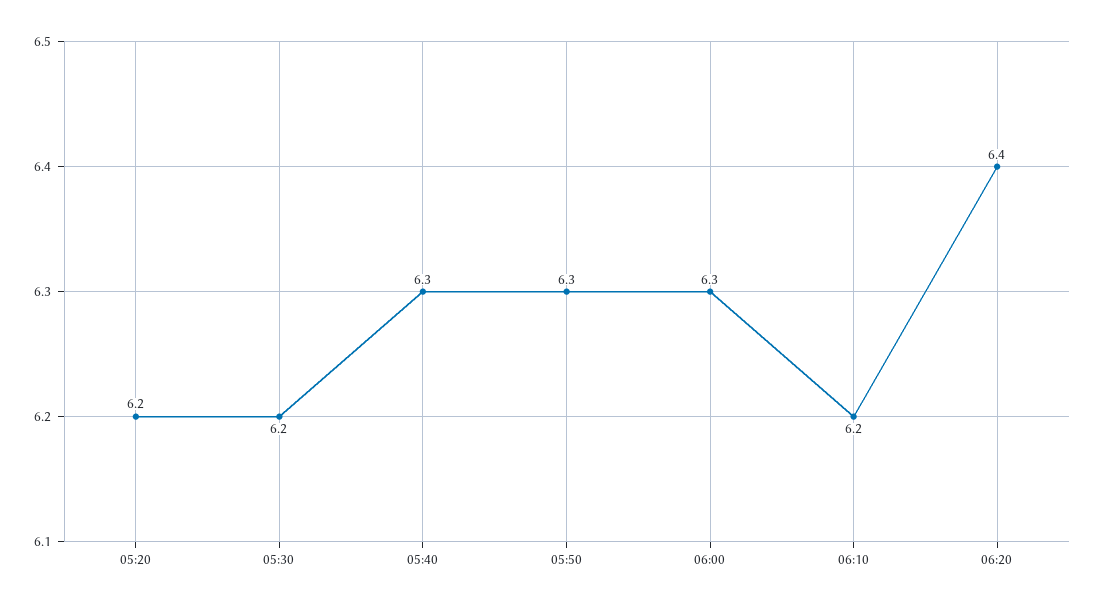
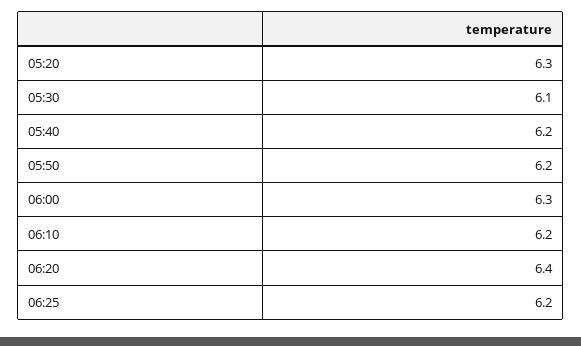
05:20: 6.2 -> 6.3
05:30: 6.2 -> 6.1
05:40: 6.3 -> 6.2
05:50: 6.3 -> 6.2
06:25: none -> 6.2

